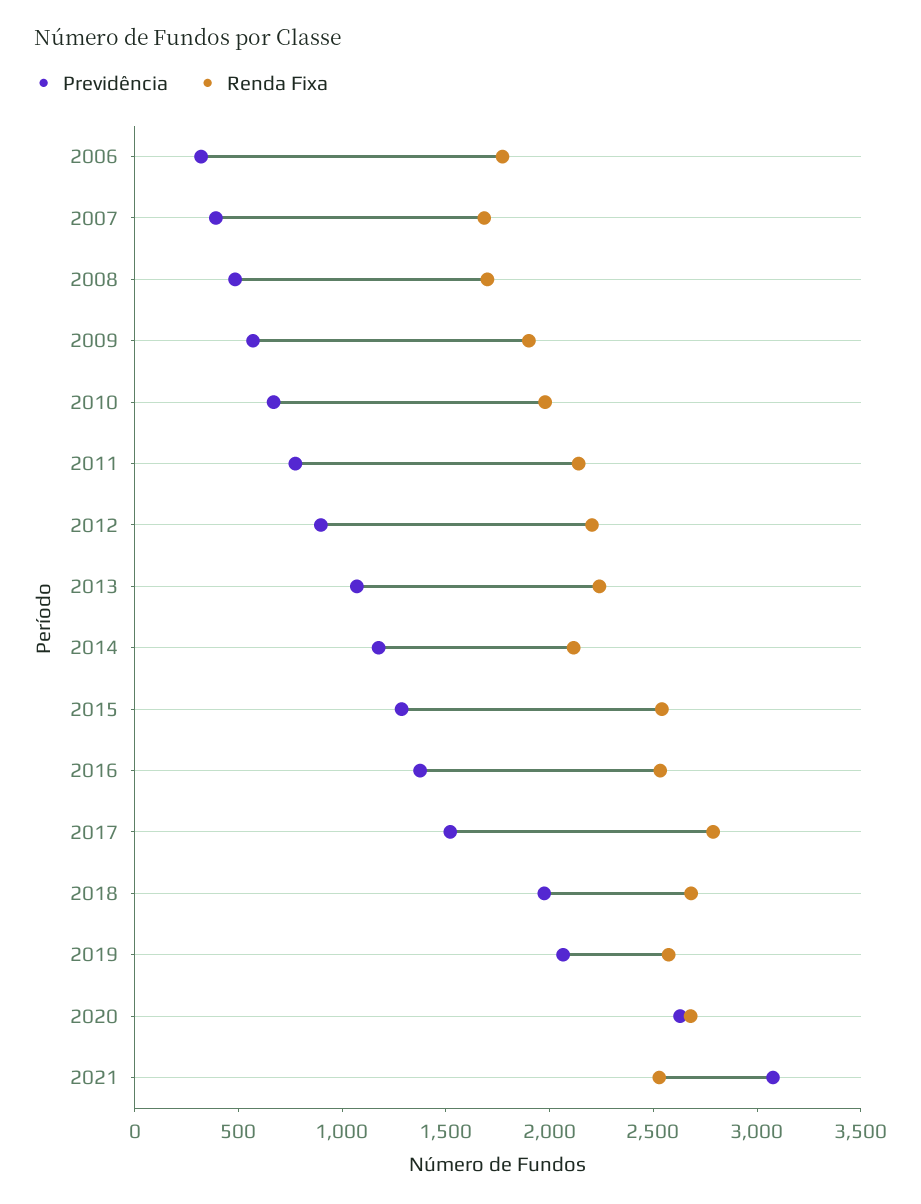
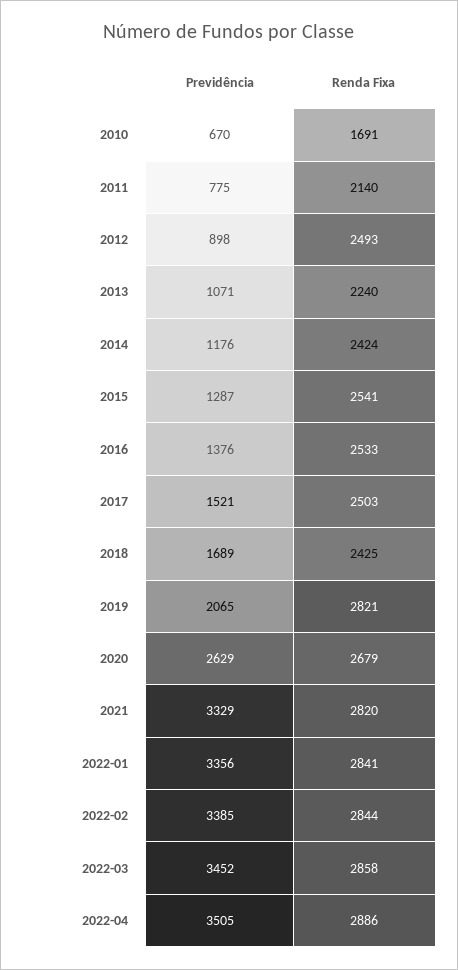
Previdência, 2006: 300 -> none
Renda Fixa, 2006: 1800 -> none
Previdência, 2007: 400 -> none
Renda Fixa, 2007: 1700 -> none
Previdência, 2008: 500 -> none
Renda Fixa, 2008: 1700 -> none
Previdência, 2009: 600 -> none
Renda Fixa, 2009: 1900 -> none
Renda Fixa, 2010: 2000 -> 1691
Renda Fixa, 2012: 2200 -> 2493
Renda Fixa, 2014: 2100 -> 2424
Renda Fixa, 2017: 2800 -> 2503
Previdência, 2018: 2000 -> 1689
Renda Fixa, 2018: 2700 -> 2425
Renda Fixa, 2019: 2600 -> 2821
Previdência, 2021: 3100 -> 3329
Renda Fixa, 2021: 2500 -> 2820
Previdência, 2022-01: none -> 3356
Renda Fixa, 2022-01: none -> 2841
Previdência, 2022-02: none -> 3385
Renda Fixa, 2022-02: none -> 2844
Previdência, 2022-03: none -> 3452
Renda Fixa, 2022-03: none -> 2858
Previdência, 2022-04: none -> 3505
Renda Fixa, 2022-04: none -> 2886

